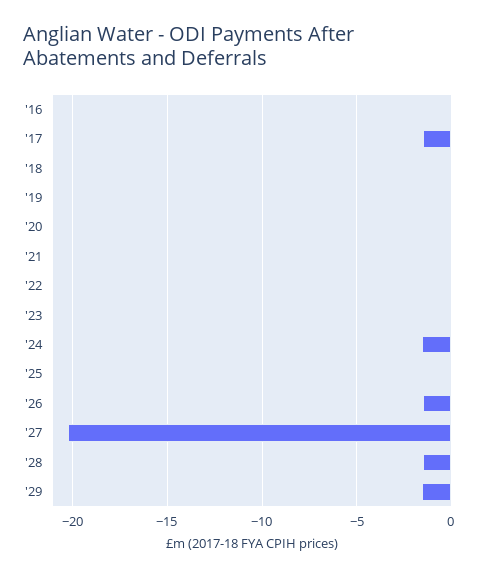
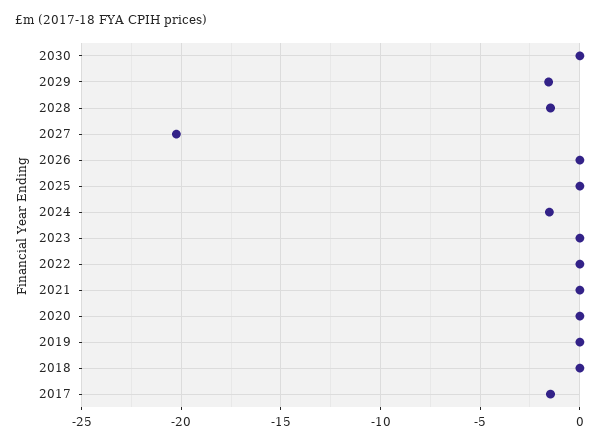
'16: 0 -> none
'26: -1.5 -> 0
2030: none -> 0

